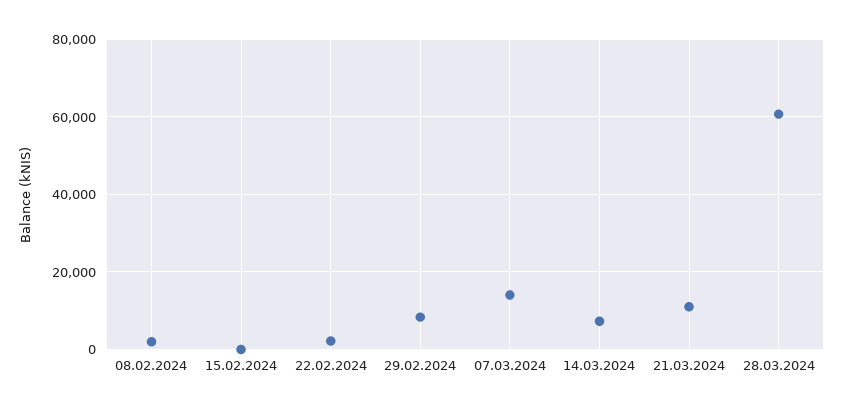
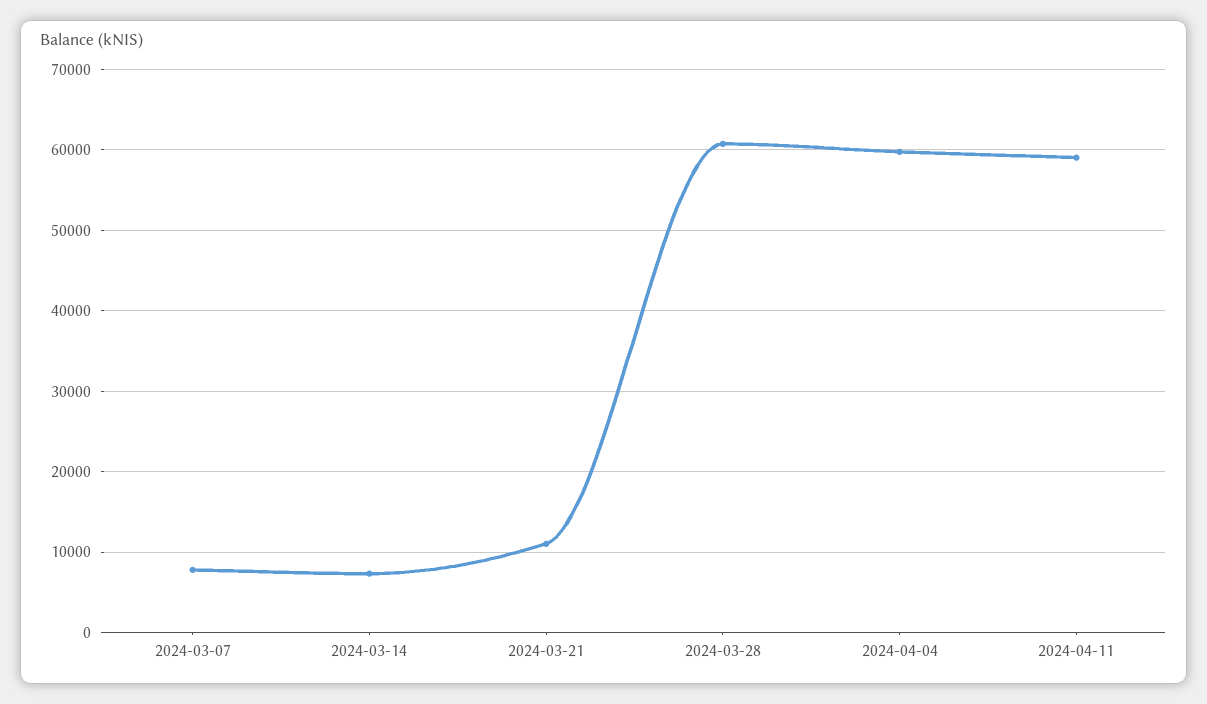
08.02.2024: 2000 -> none
15.02.2024: 0 -> none
22.02.2024: 2000 -> none
29.02.2024: 8000 -> none
07.03.2024: 14000 -> 8000
2024-04-04: none -> 60000
2024-04-11: none -> 59000

